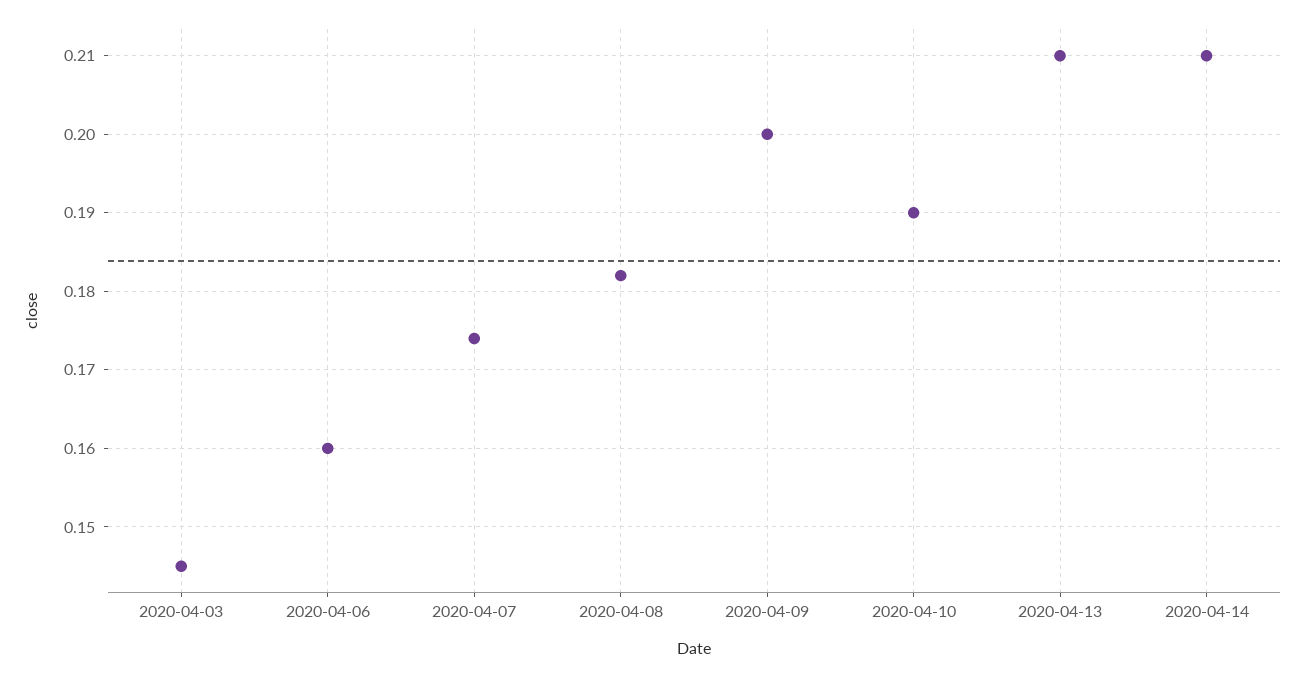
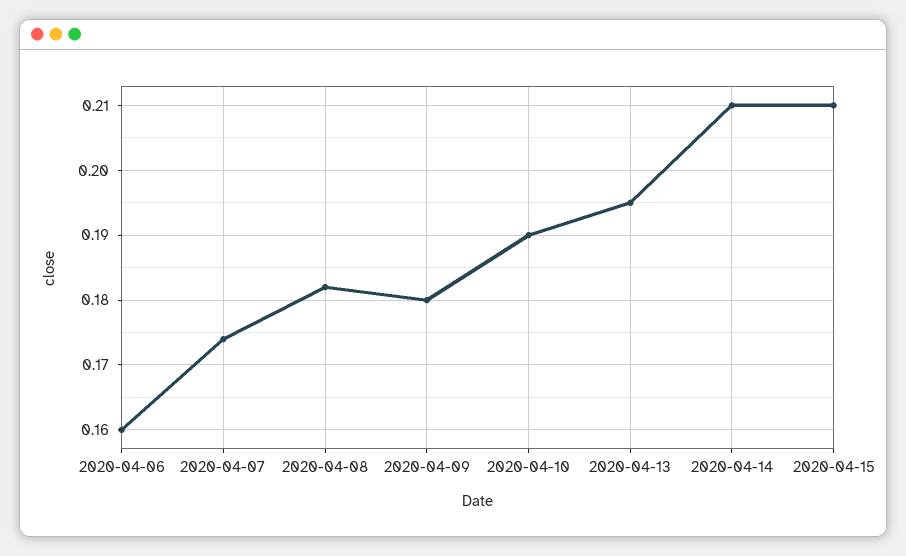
2020-04-03: 0.145 -> none
2020-04-09: 0.2 -> 0.18
2020-04-13: 0.21 -> 0.195
2020-04-15: none -> 0.21

